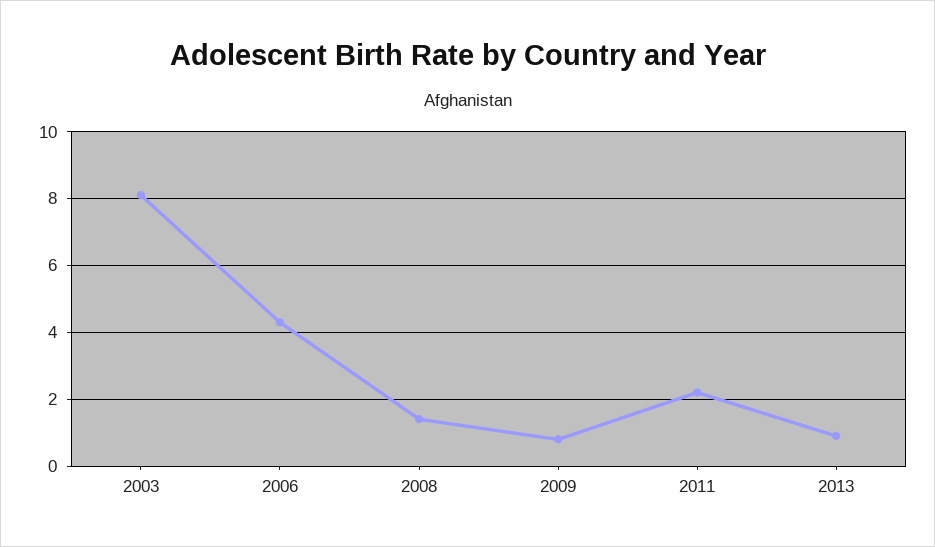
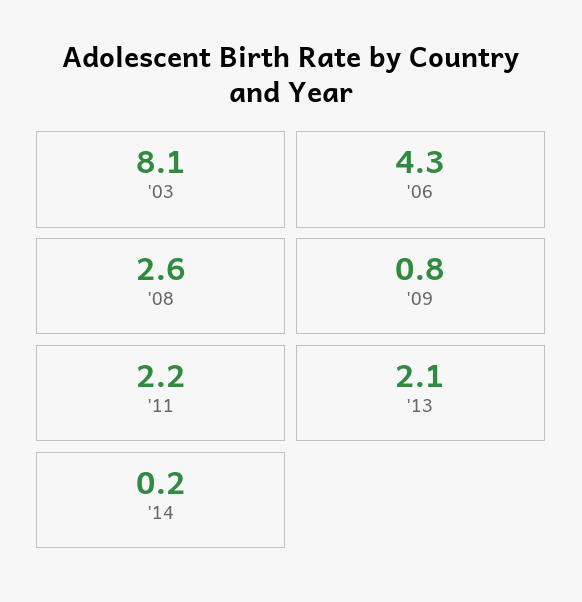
2008: 1.5 -> 2.6
2013: 1 -> 2.1
'14: none -> 0.2

